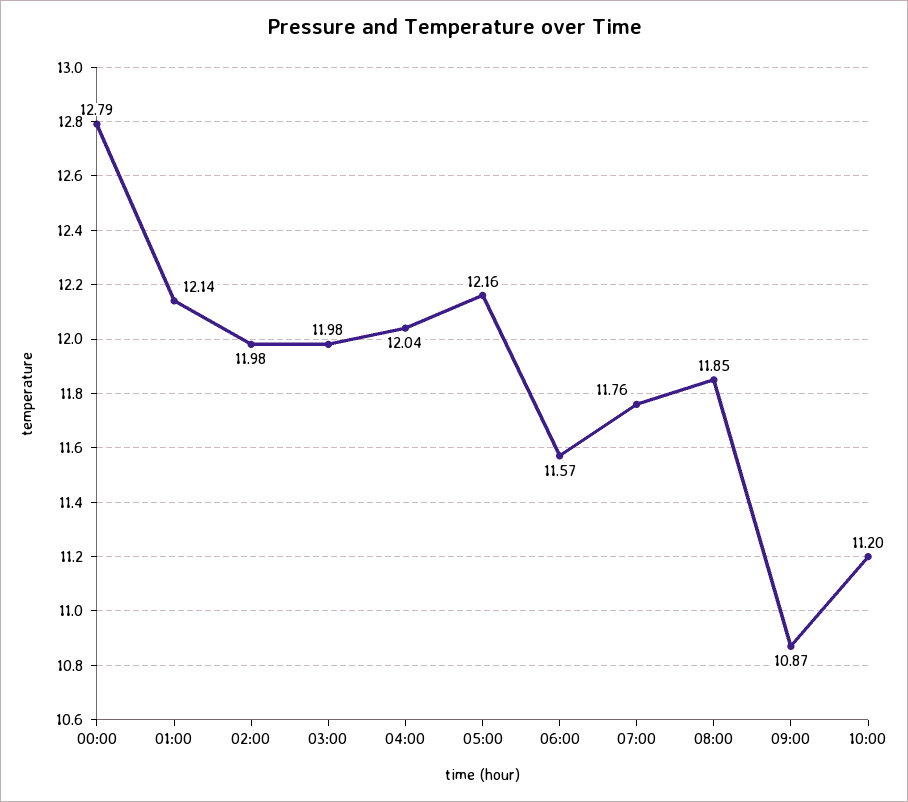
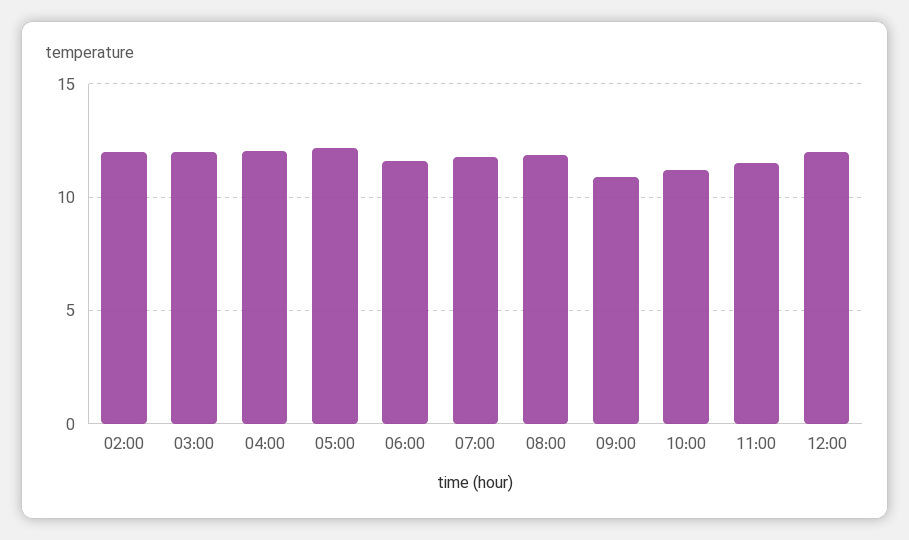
00:00: 12.79 -> none
01:00: 12.14 -> none
11:00: none -> 11.5
12:00: none -> 12

